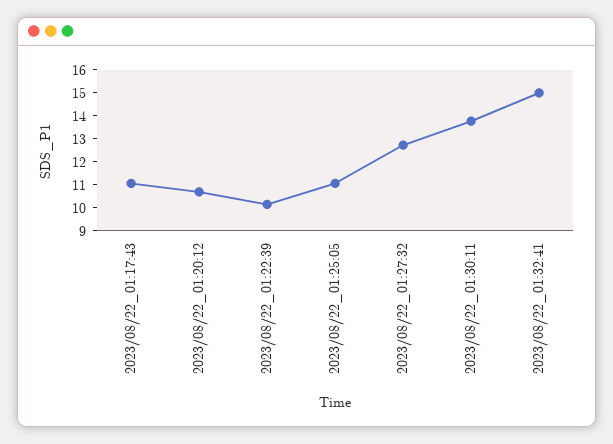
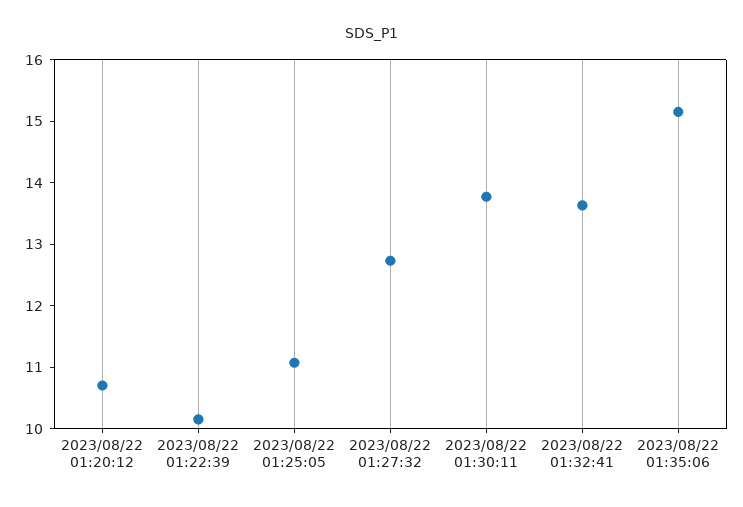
2023/08/22_01:17:43: 11 -> none
2023/08/22_01:32:41: 15 -> 13.6
2023/08/22 01:35:06: none -> 15.2

